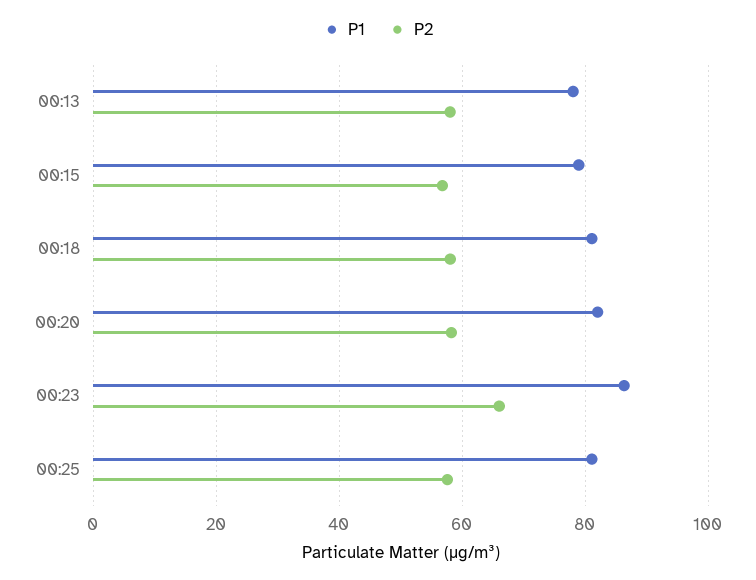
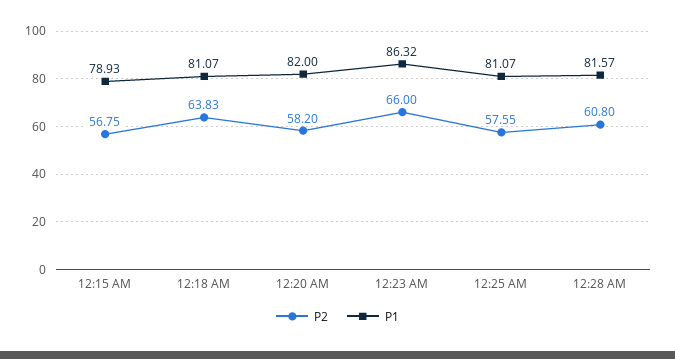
P1, 00:13: 78 -> none
P2, 00:13: 58 -> none
P2, 00:18: 58 -> 63.83
P2, 12:28 AM: none -> 60.8
P1, 12:28 AM: none -> 81.57

